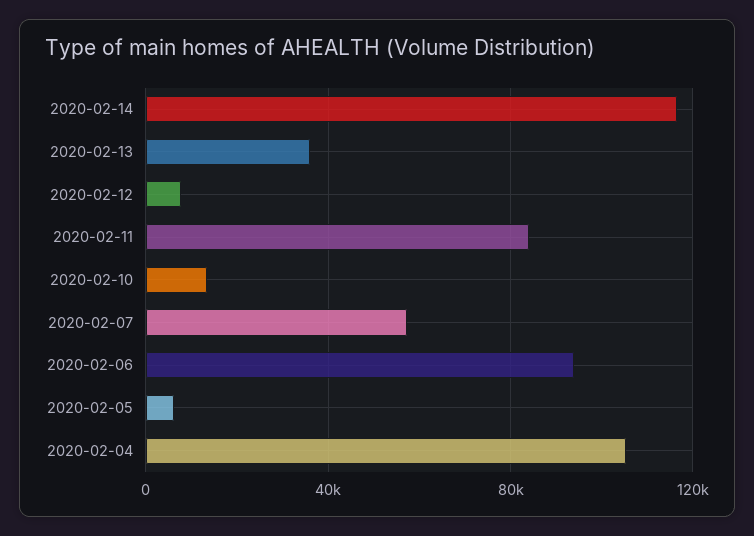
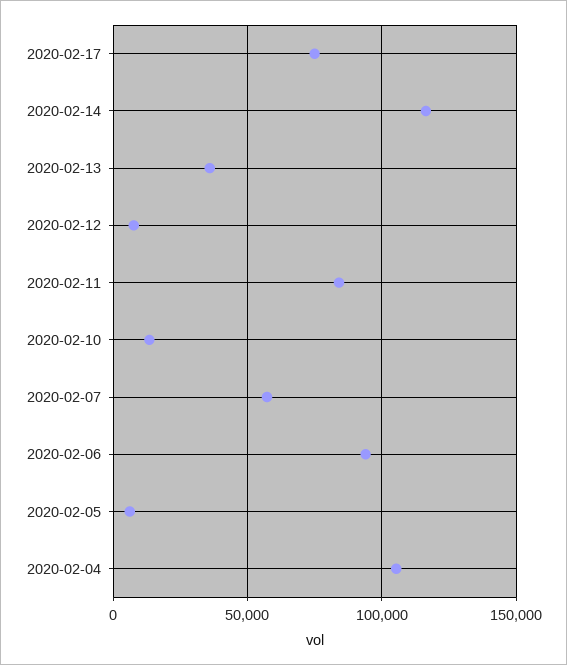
2020-02-17: none -> 75000

